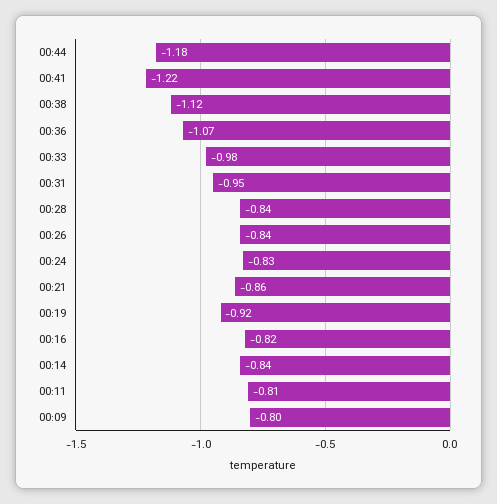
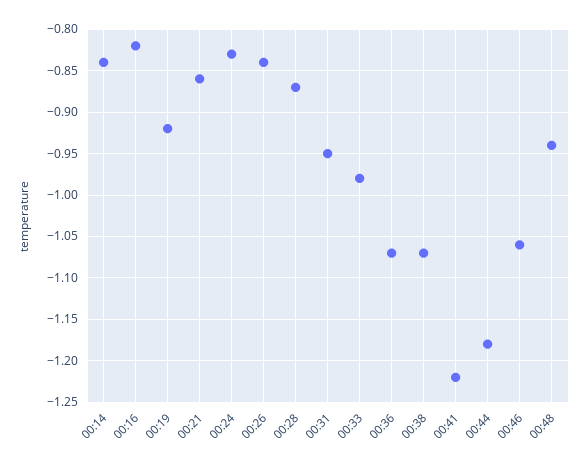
00:38: -1.12 -> -1.07
00:28: -0.84 -> -0.87
00:11: -0.81 -> none
00:09: -0.8 -> none
00:46: none -> -1.06
00:48: none -> -0.94

